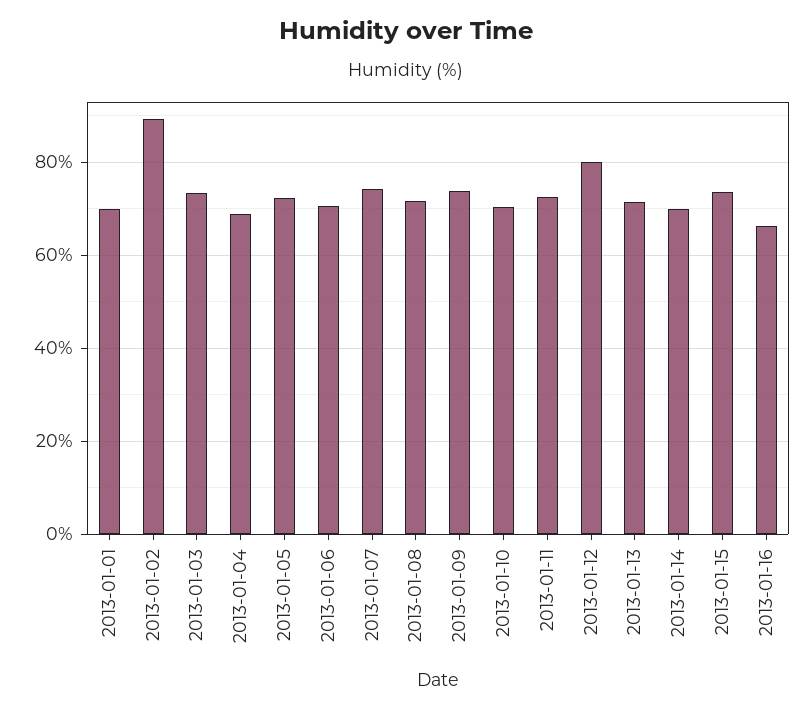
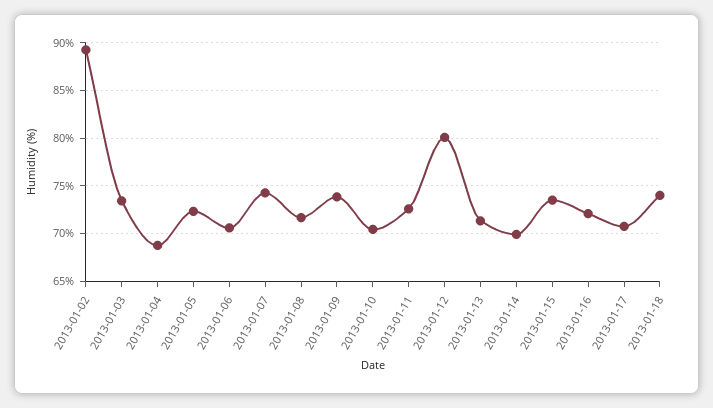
2013-01-01: 70 -> none
2013-01-16: 66 -> 72
2013-01-17: none -> 71
2013-01-18: none -> 74

